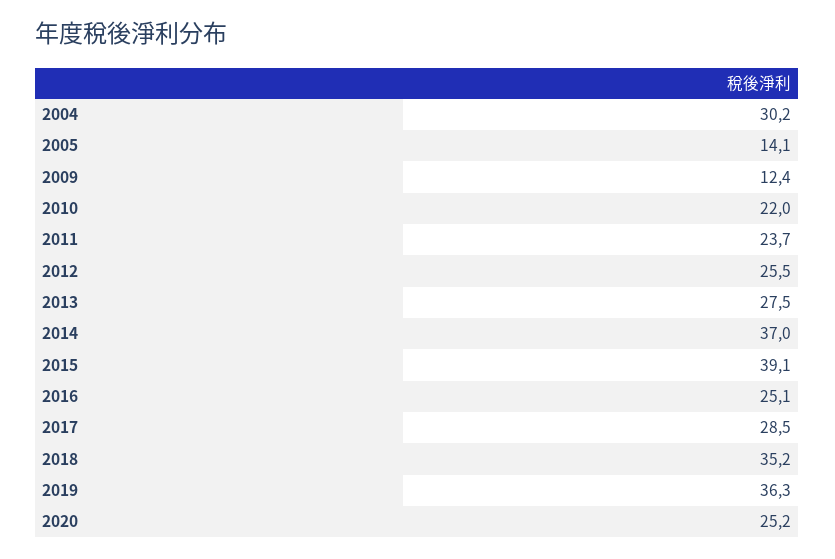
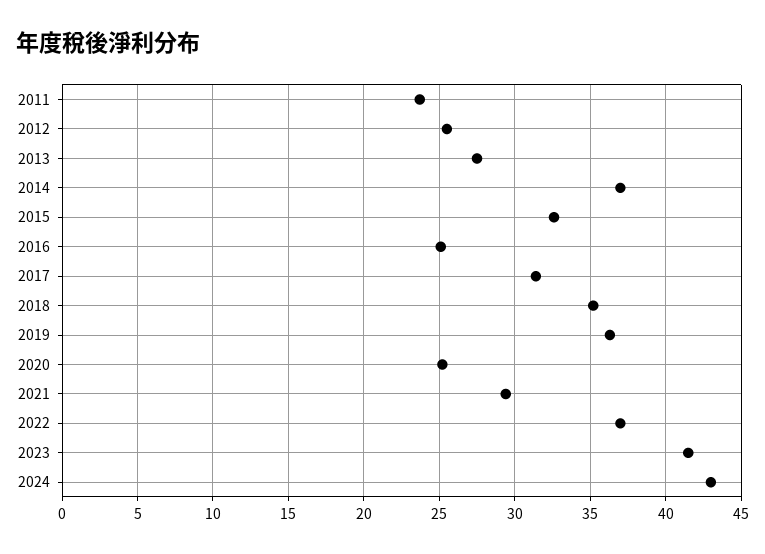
2004: 30.2 -> none
2005: 14.1 -> none
2009: 12.4 -> none
2010: 22 -> none
2015: 39.1 -> 32.5
2017: 28.5 -> 31.5
2021: none -> 29.5
2022: none -> 37
2023: none -> 41.5
2024: none -> 43

